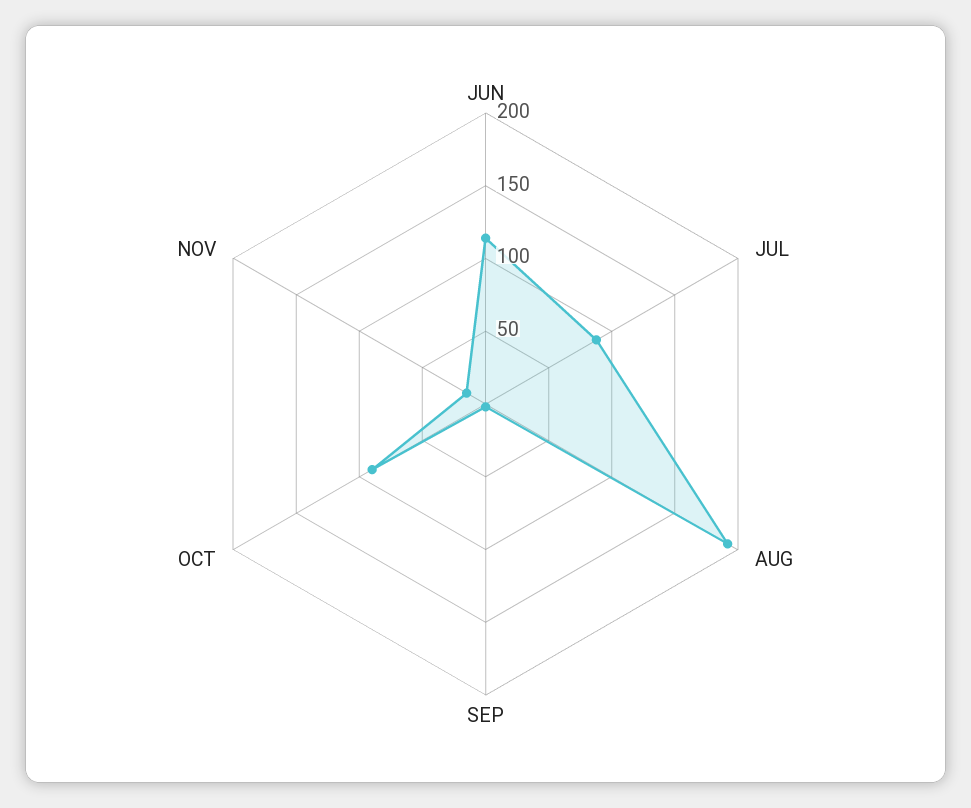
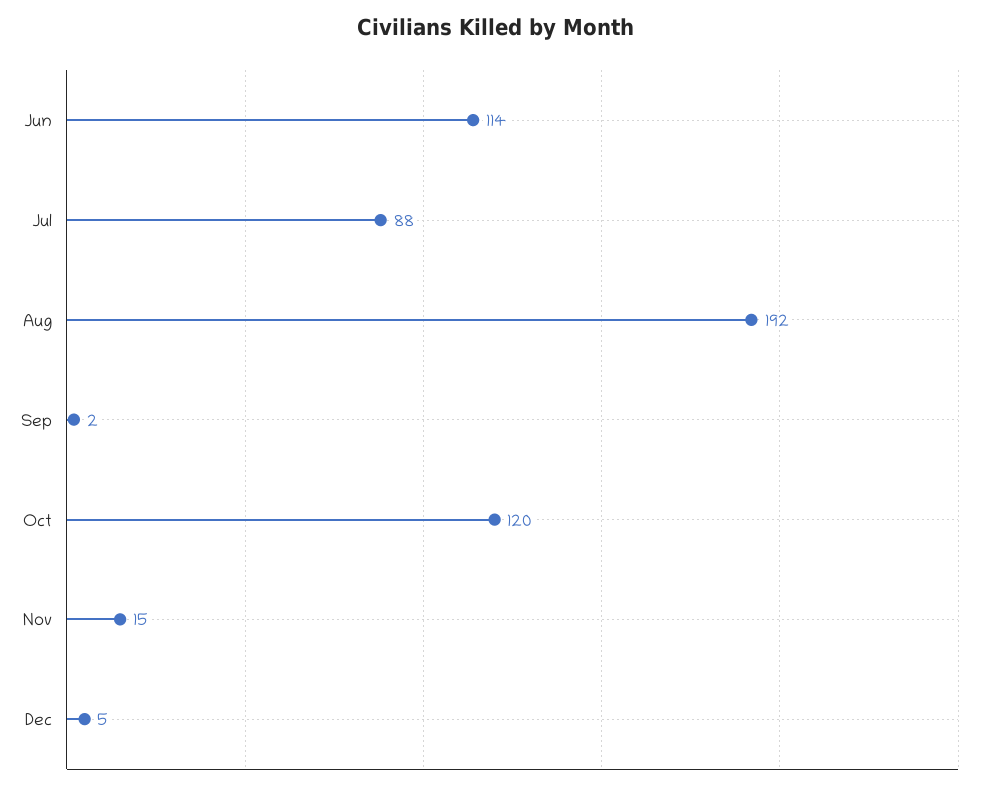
OCT: 90 -> 120
Dec: none -> 5

